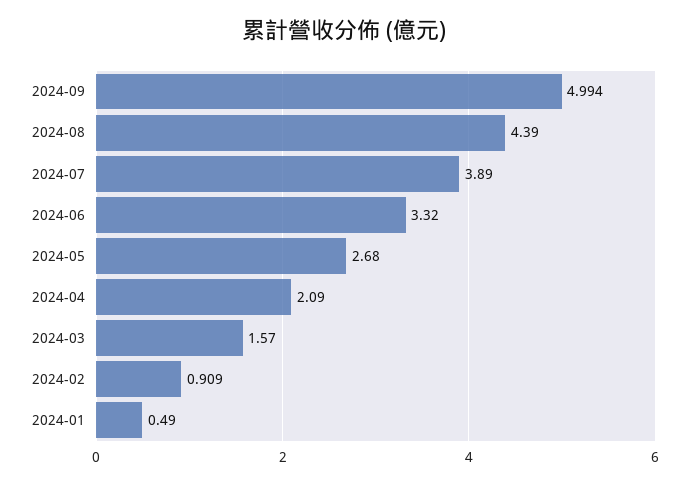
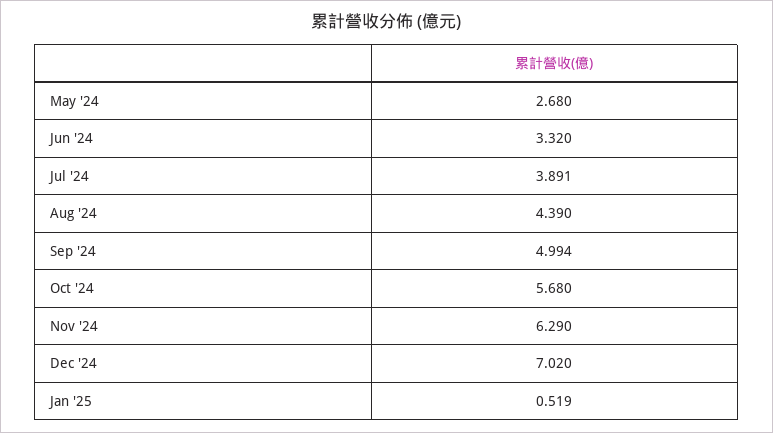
2024-07: 3.89 -> 3.891
2024-04: 2.09 -> none
2024-03: 1.57 -> none
2024-02: 0.909 -> none
2024-01: 0.49 -> none
Oct '24: none -> 5.68
Nov '24: none -> 6.29
Dec '24: none -> 7.02
Jan '25: none -> 0.519

